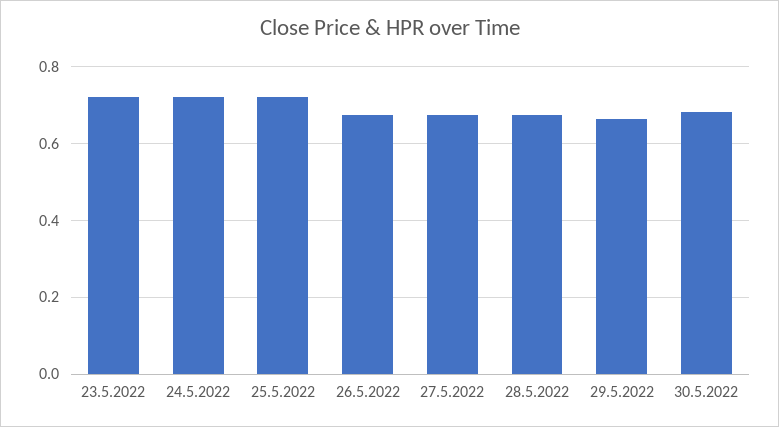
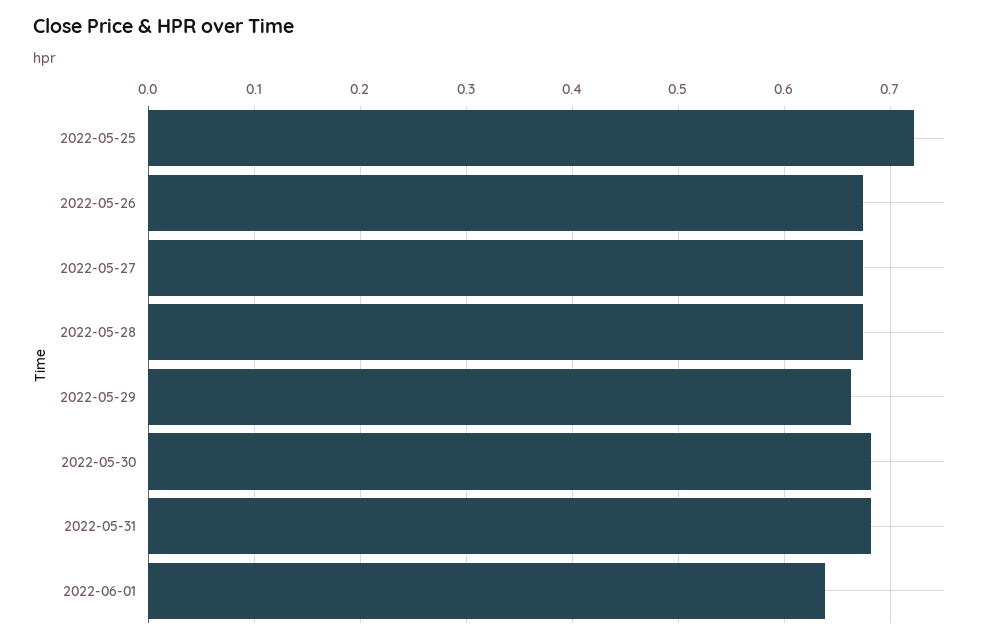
23.5.2022: 0.72 -> none
24.5.2022: 0.72 -> none
2022-05-31: none -> 0.68
2022-06-01: none -> 0.64

